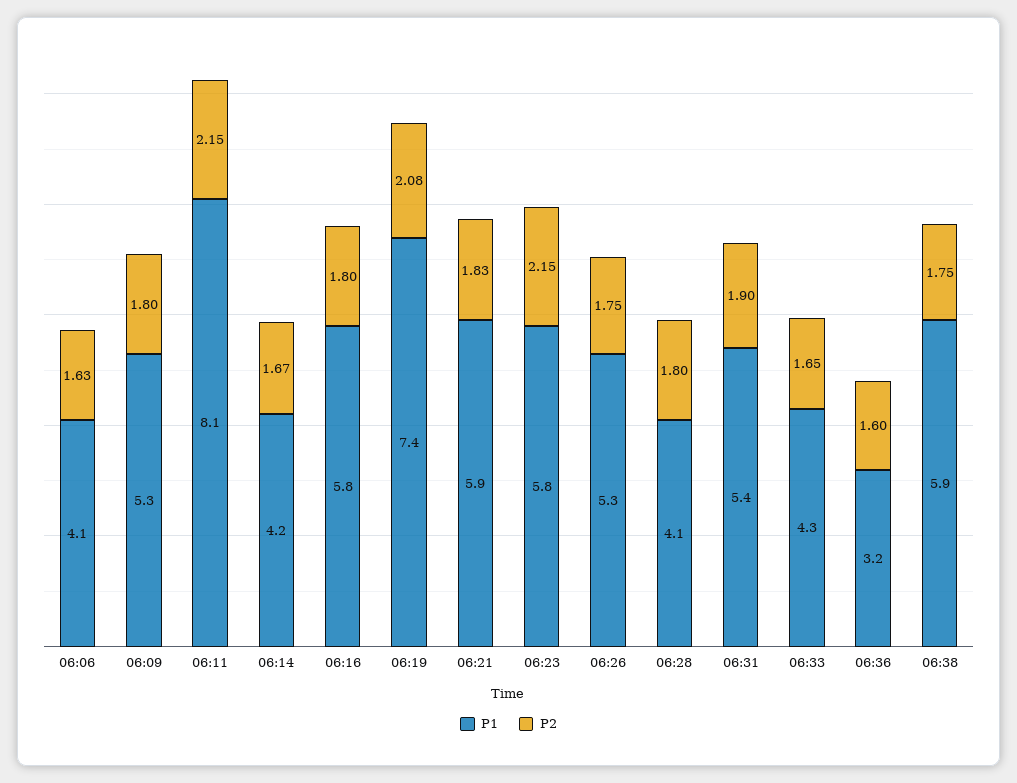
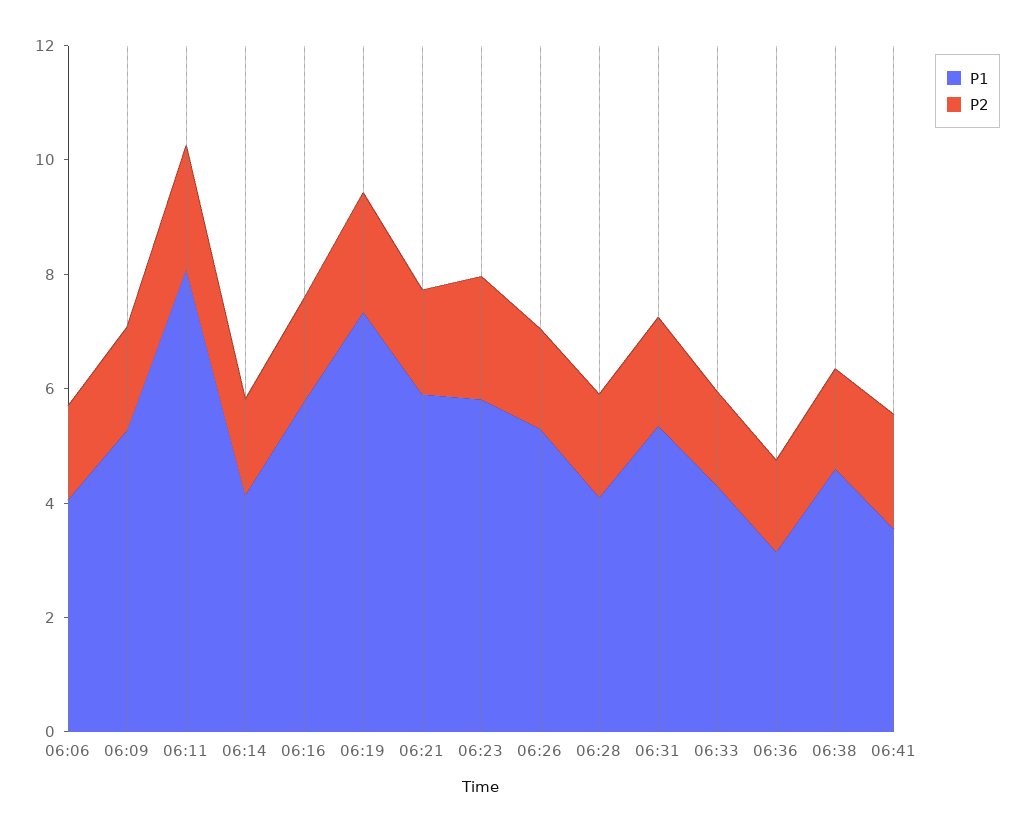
P1, 06:38: 5.9 -> 4.5
P1, 06:41: none -> 3.5
P2, 06:41: none -> 2

